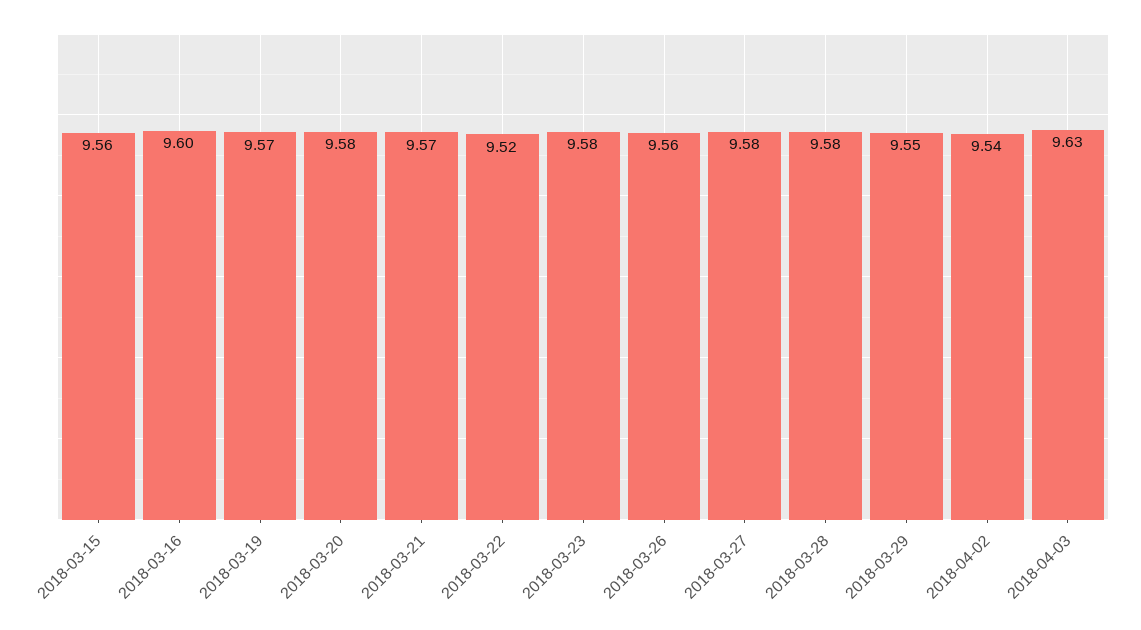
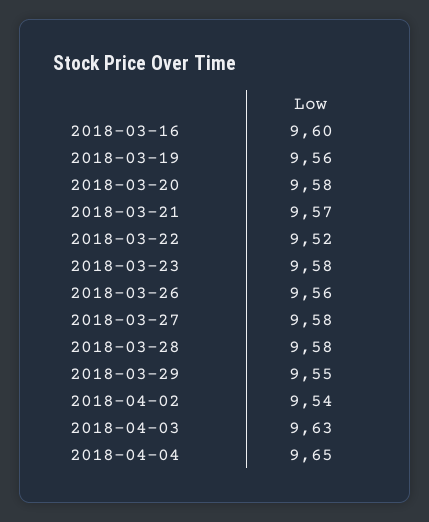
2018-03-15: 9.56 -> none
2018-03-19: 9.57 -> 9.56
2018-04-04: none -> 9.65

